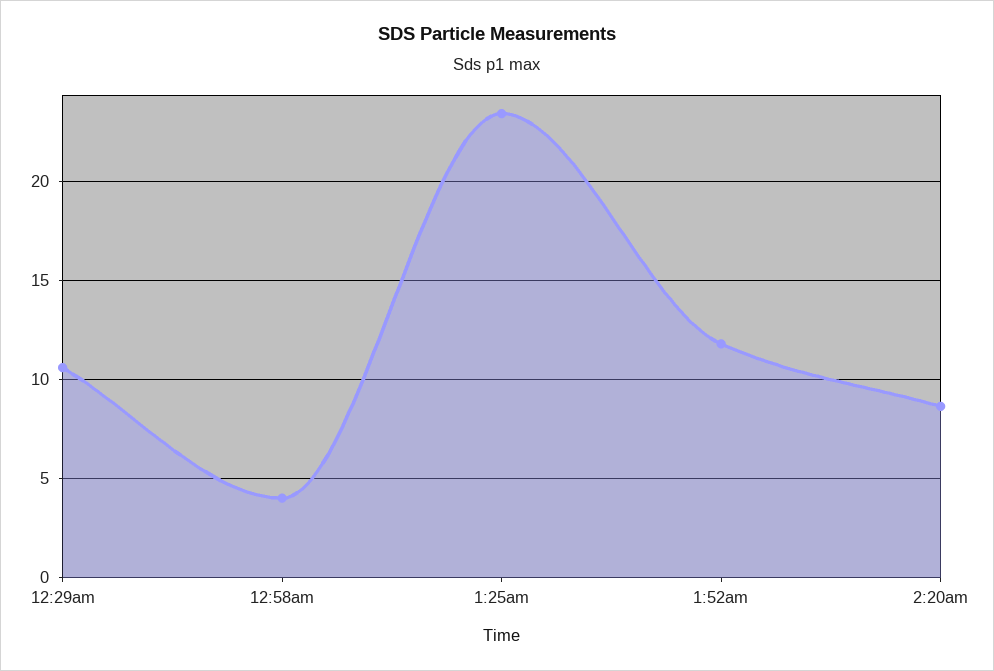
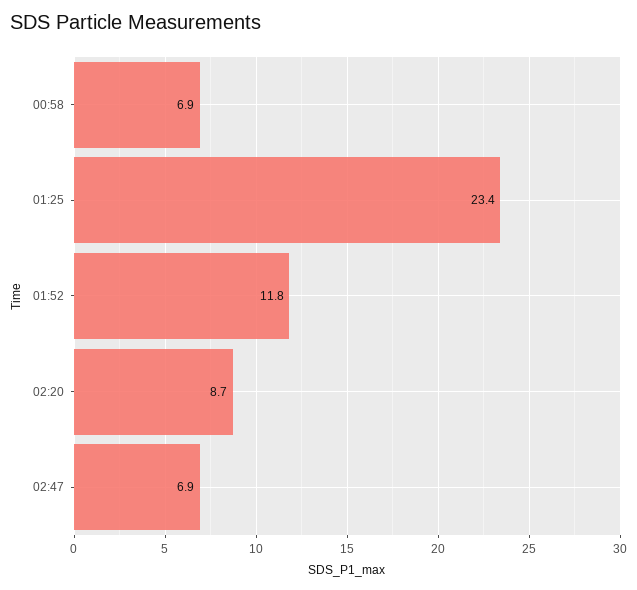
12:29am: 10.5 -> none
12:58am: 4 -> 6.9
02:47: none -> 6.9

